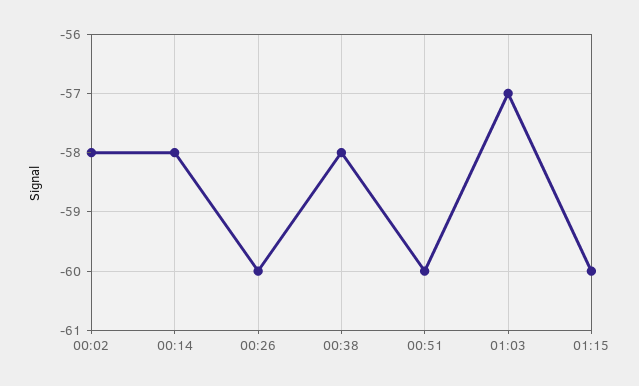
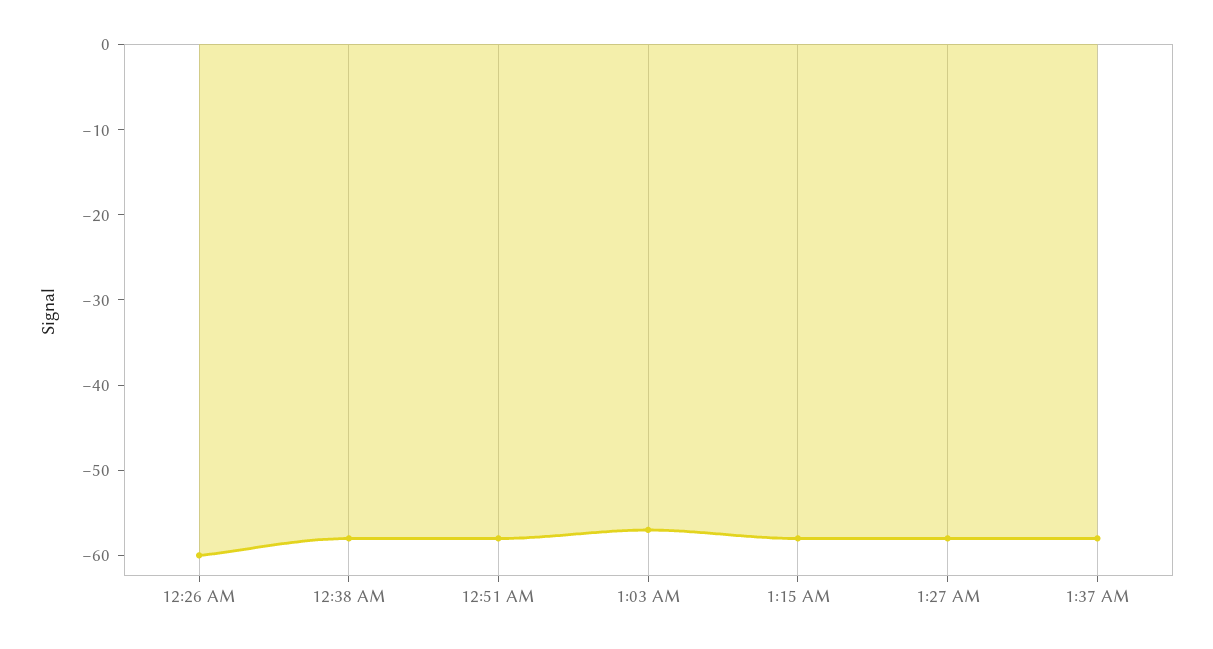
00:02: -58 -> none
00:14: -58 -> none
00:51: -60 -> -58
01:15: -60 -> -58
1:27 AM: none -> -58
1:37 AM: none -> -58

